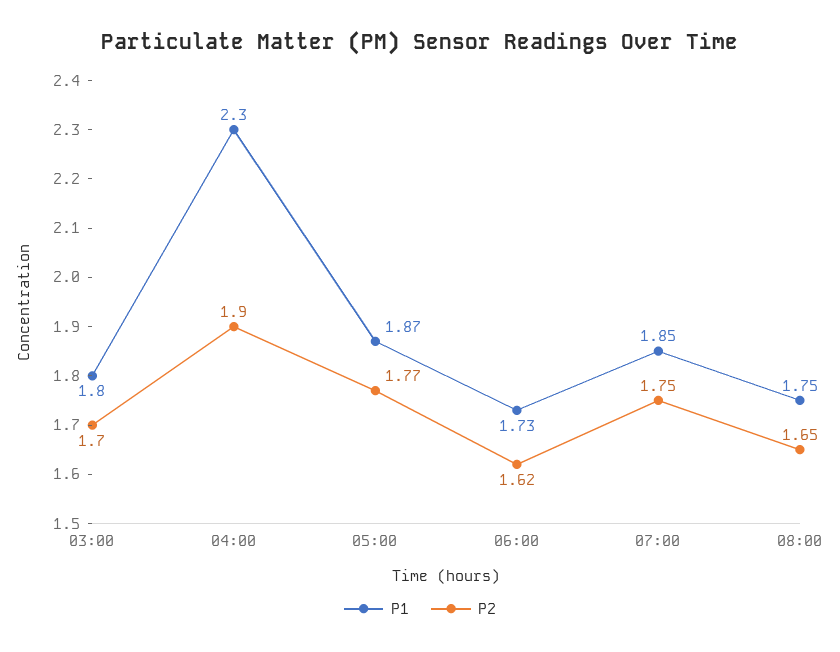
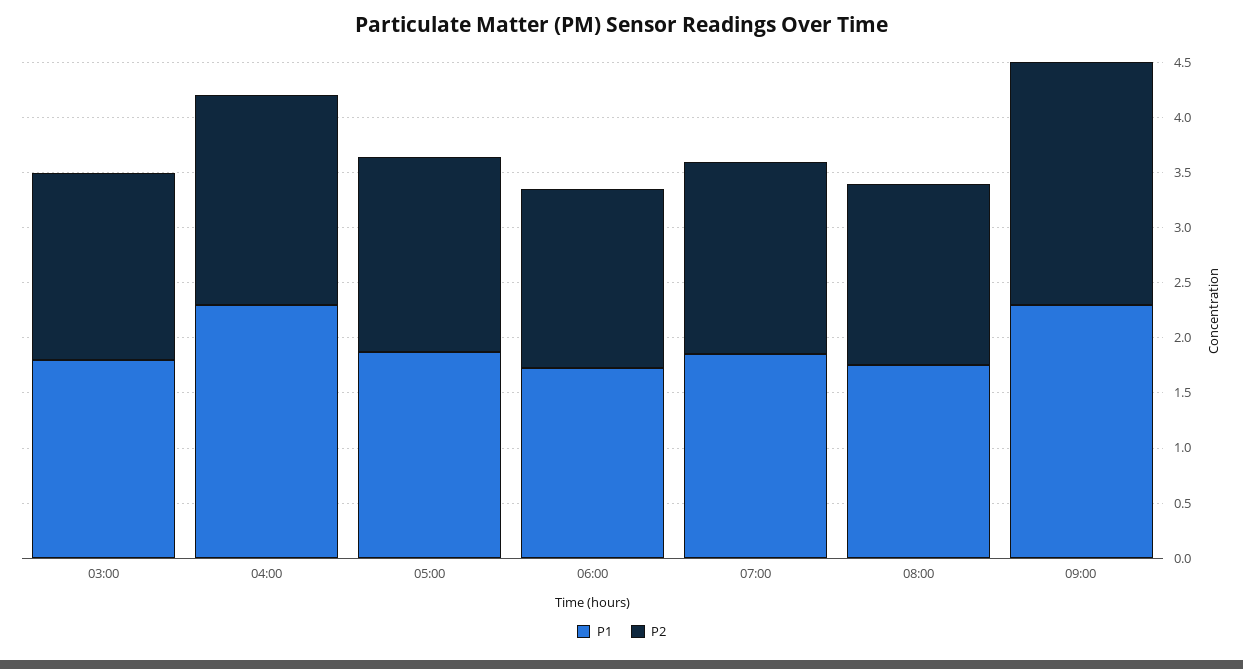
P1, 09:00: none -> 2.3
P2, 09:00: none -> 2.2

